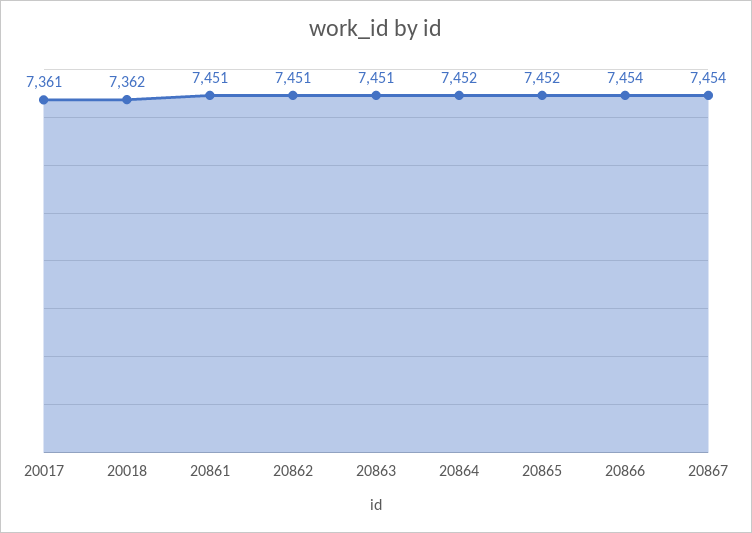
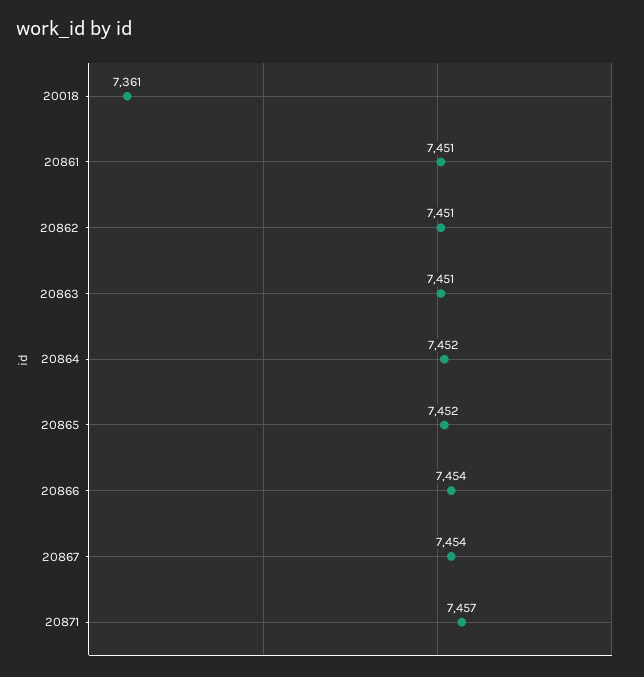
20017: 7361 -> none
20018: 7362 -> 7361
20871: none -> 7457

